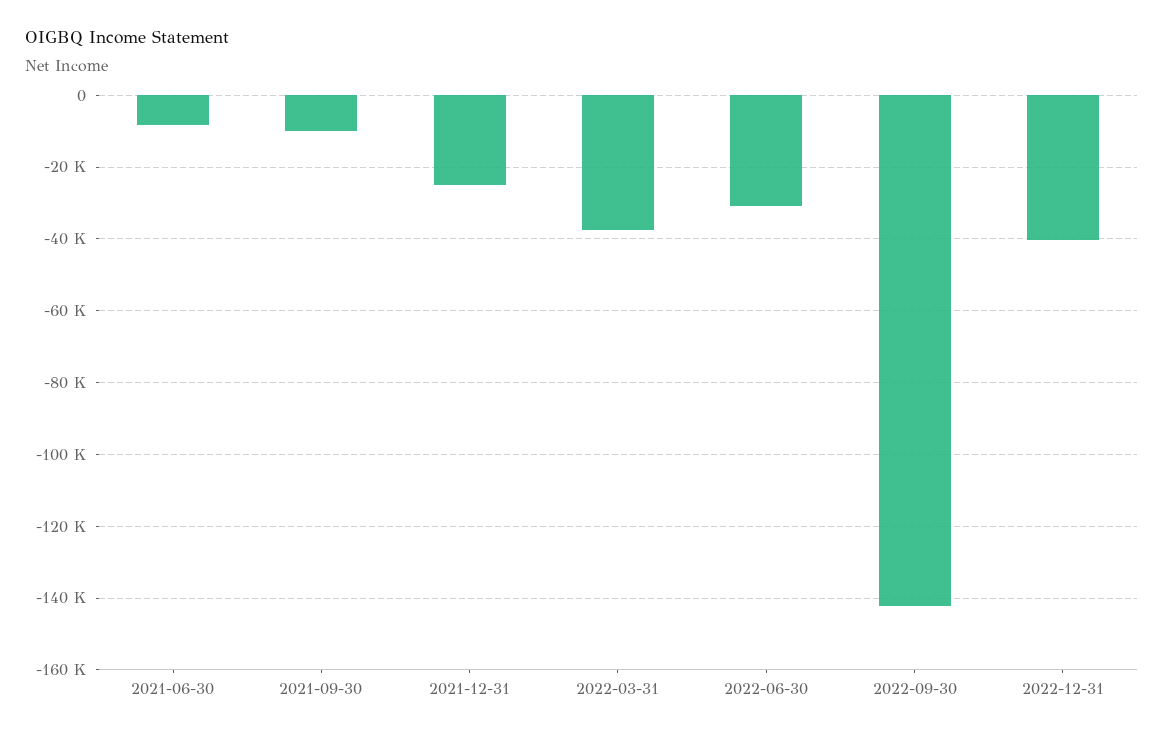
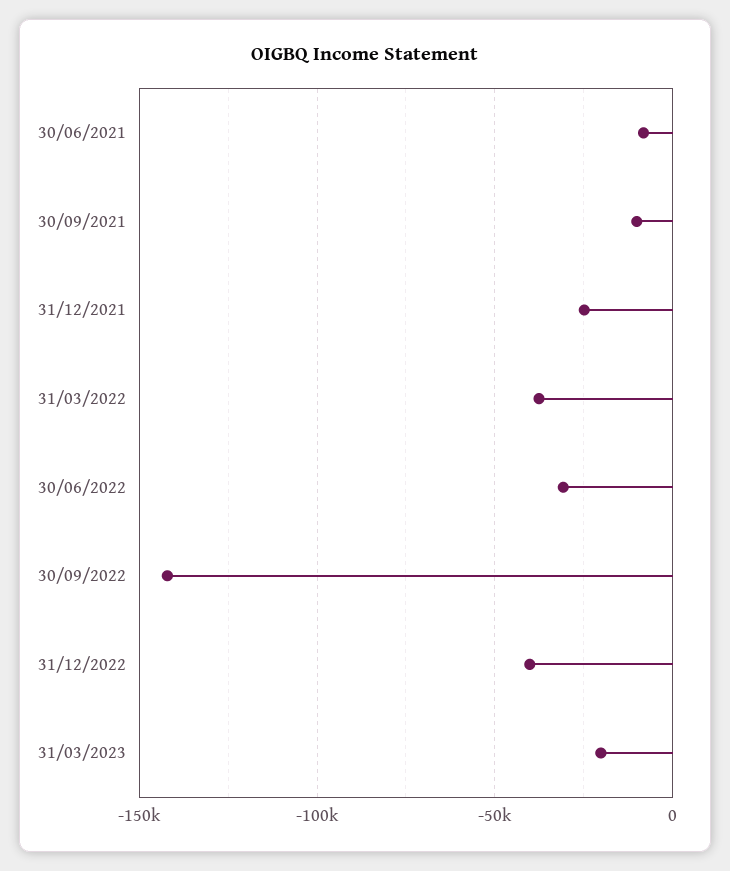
31/03/2023: none -> -20000

